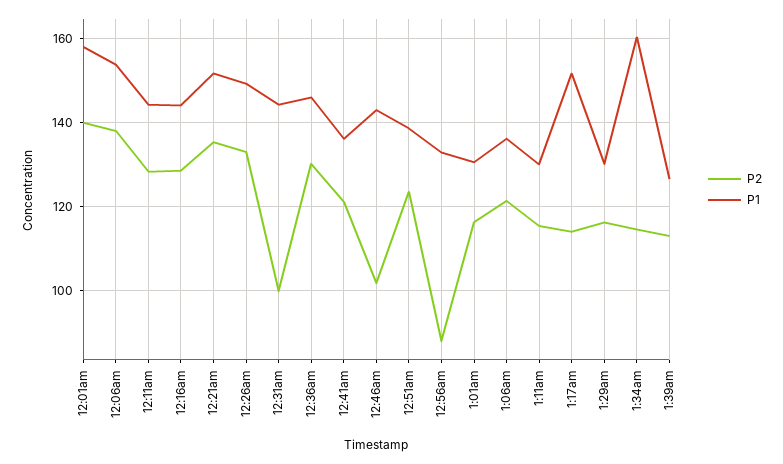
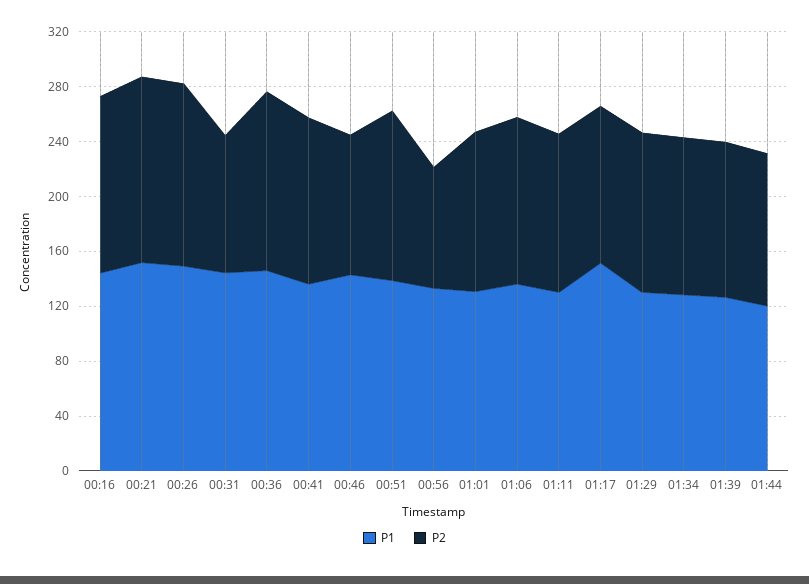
P2, 12:01am: 140 -> none
P1, 12:01am: 158 -> none
P2, 12:06am: 138 -> none
P1, 12:06am: 154 -> none
P2, 12:11am: 128 -> none
P1, 12:11am: 144 -> none
P1, 1:34am: 160 -> 130
P1, 01:44: none -> 120
P2, 01:44: none -> 110

